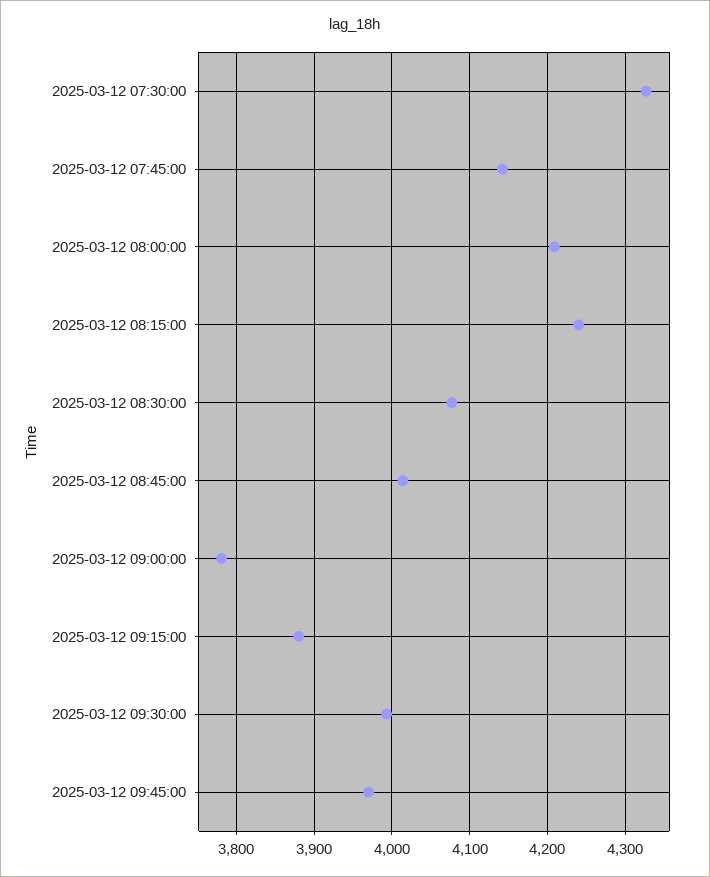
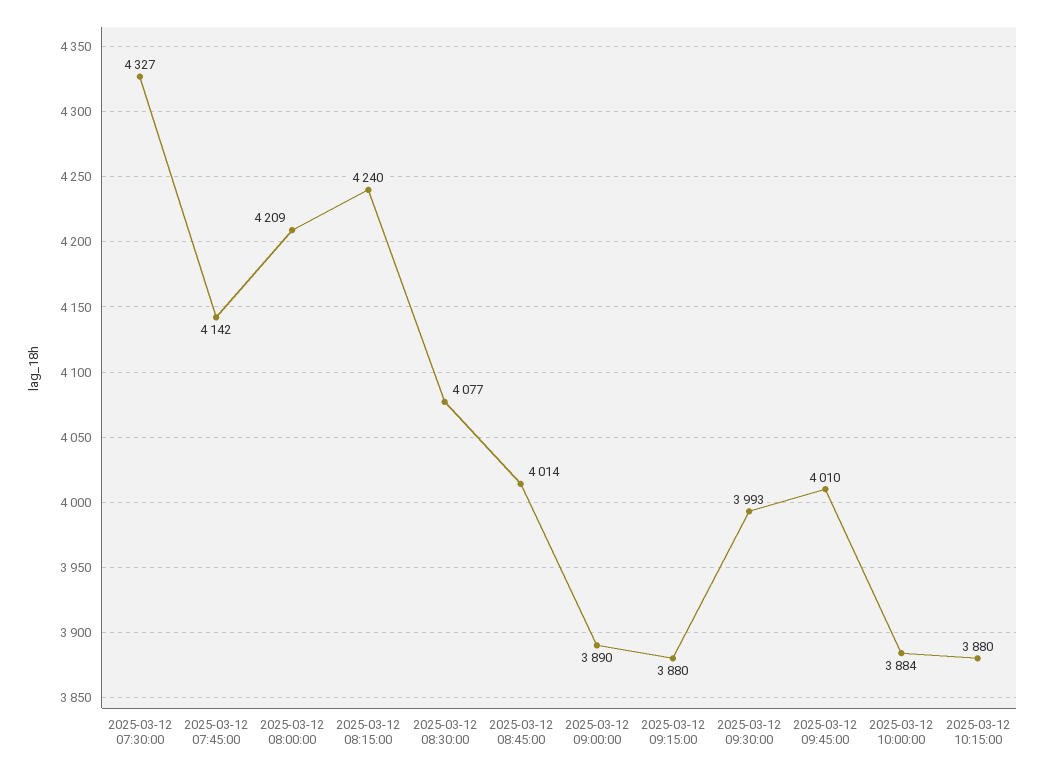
2025-03-12 09:00:00: 3780 -> 3890
2025-03-12 09:45:00: 3970 -> 4010
2025-03-12 10:00:00: none -> 3884
2025-03-12 10:15:00: none -> 3880

